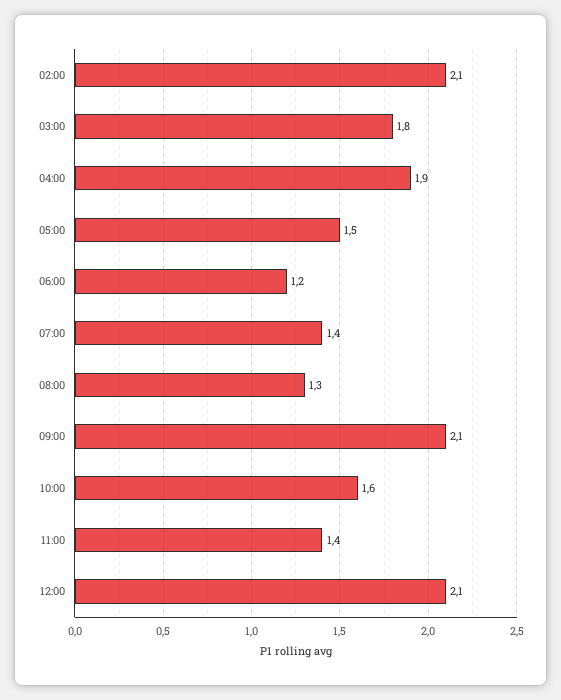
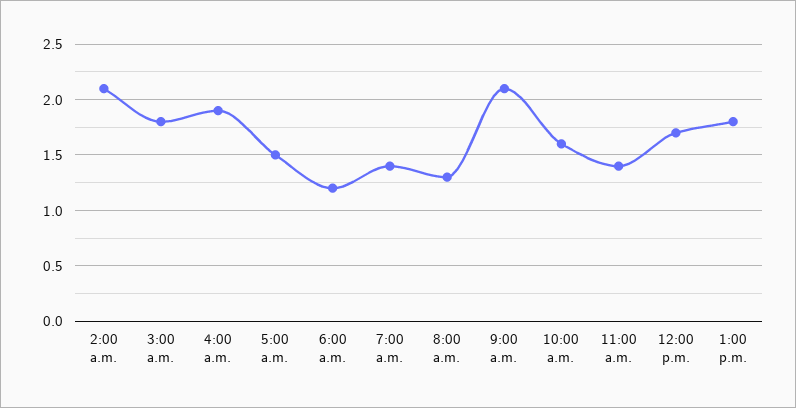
12:00: 2.1 -> 1.7
1:00 p.m.: none -> 1.8

